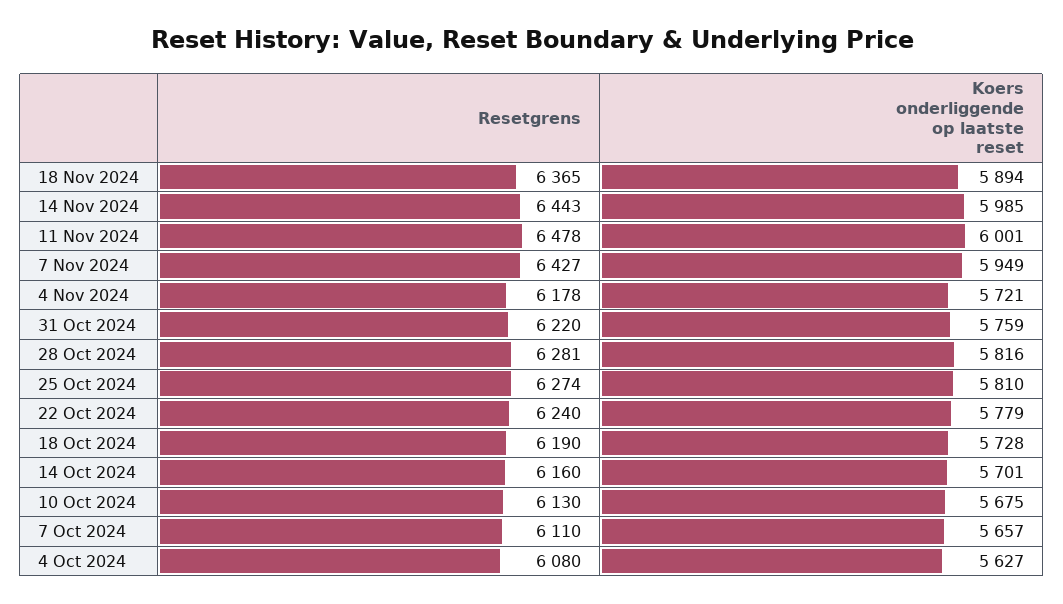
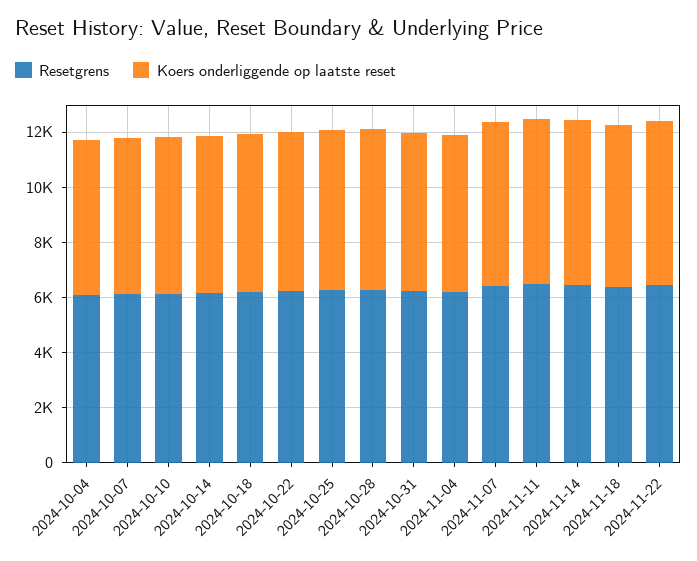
Resetgrens, 2024-11-22: none -> 6500
Koers onderliggende op laatste reset, 2024-11-22: none -> 6000

